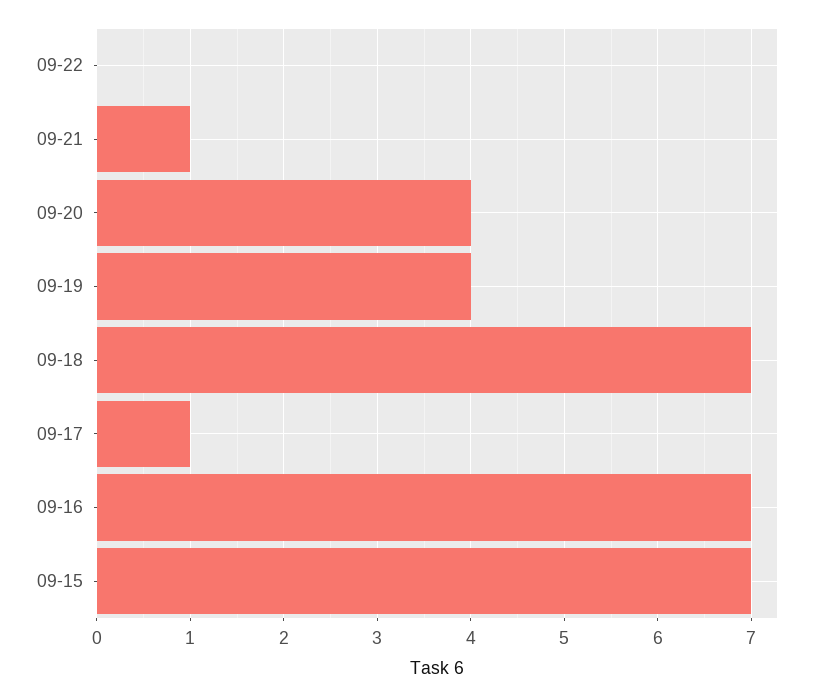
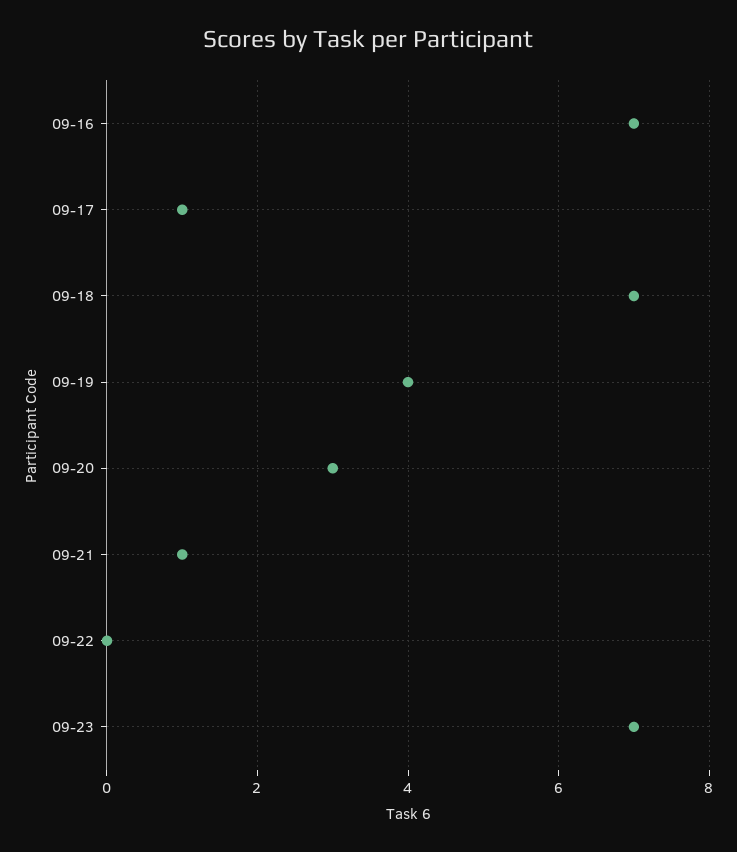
09-20: 4 -> 3
09-15: 7 -> none
09-23: none -> 7

